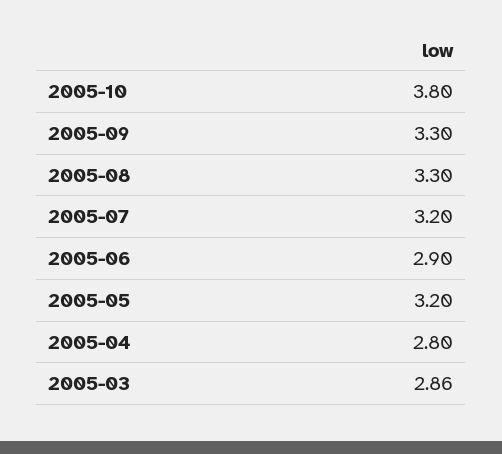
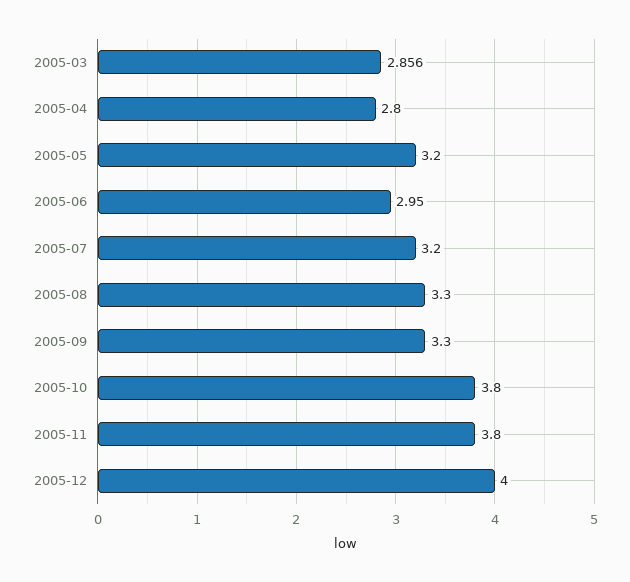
2005-06: 2.9 -> 2.95
2005-11: none -> 3.8
2005-12: none -> 4

